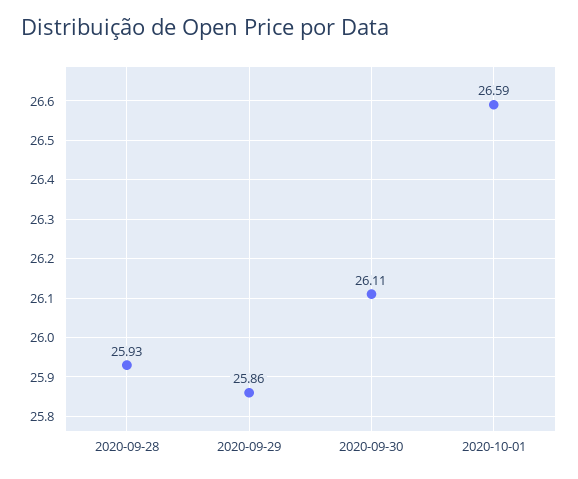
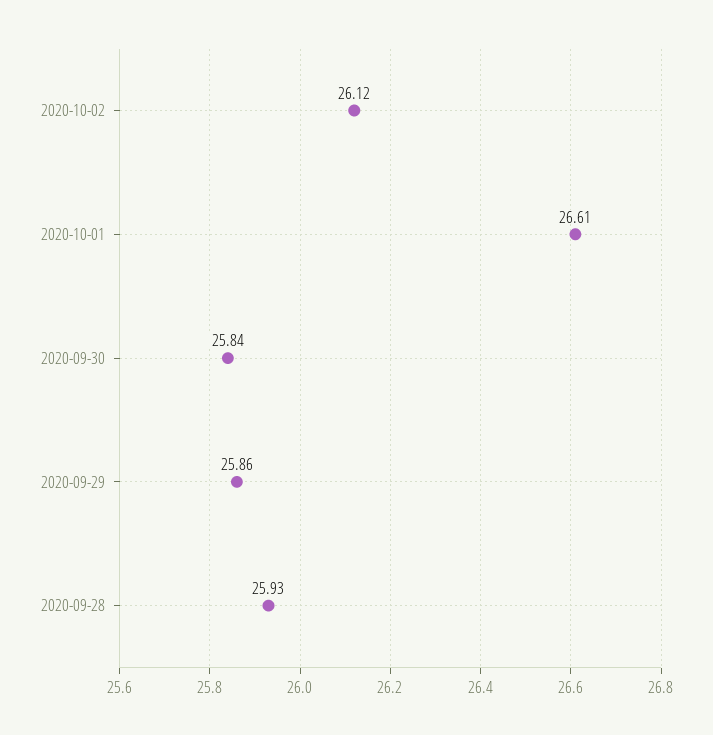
2020-09-30: 26.11 -> 25.84
2020-10-01: 26.59 -> 26.61
2020-10-02: none -> 26.12

